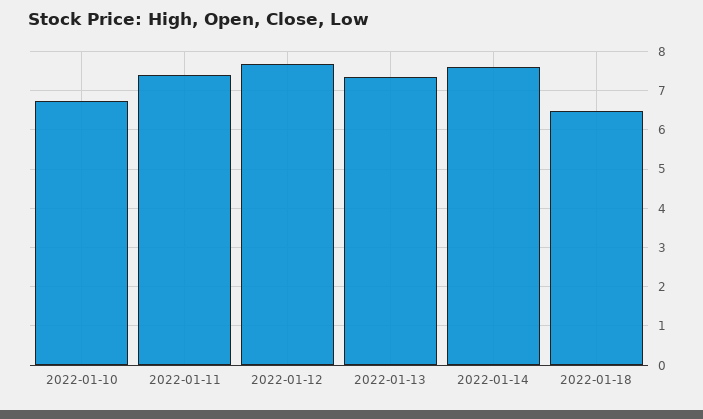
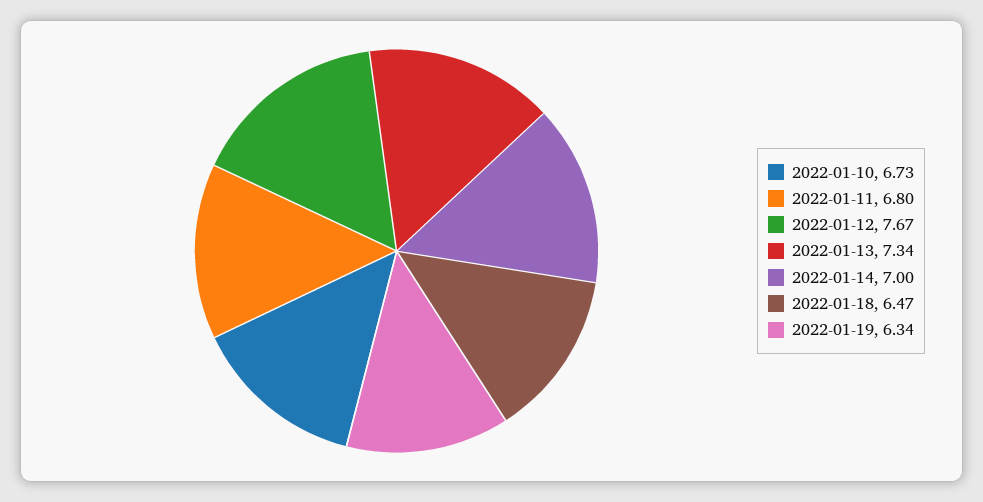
2022-01-11: 7.4 -> 6.8
2022-01-14: 7.6 -> 7
2022-01-19: none -> 6.34

